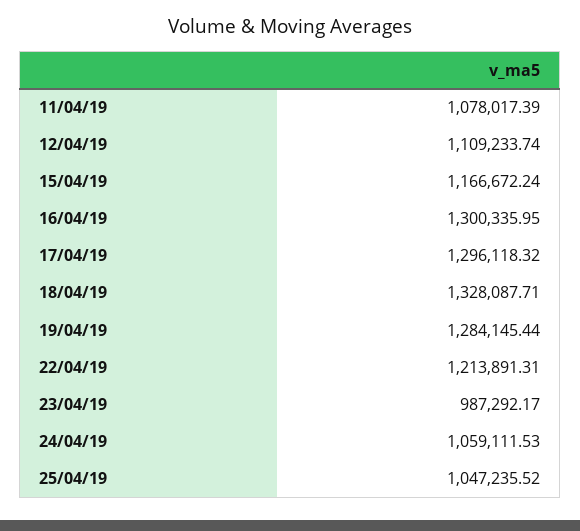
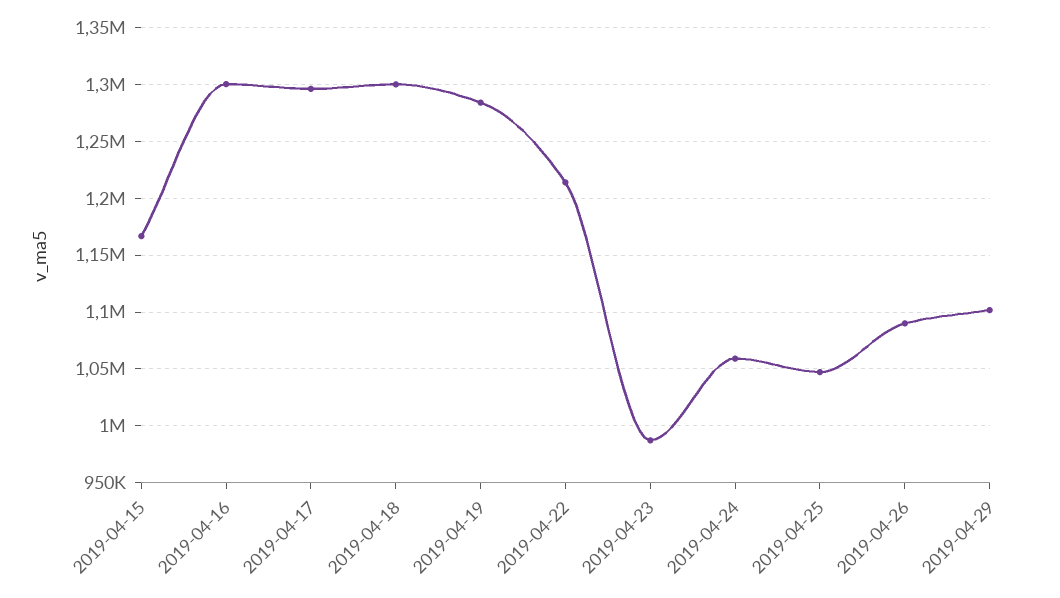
11/04/19: 1078017.39 -> none
12/04/19: 1109233.74 -> none
18/04/19: 1328087.71 -> 1300000
2019-04-26: none -> 1090000
2019-04-29: none -> 1100000

